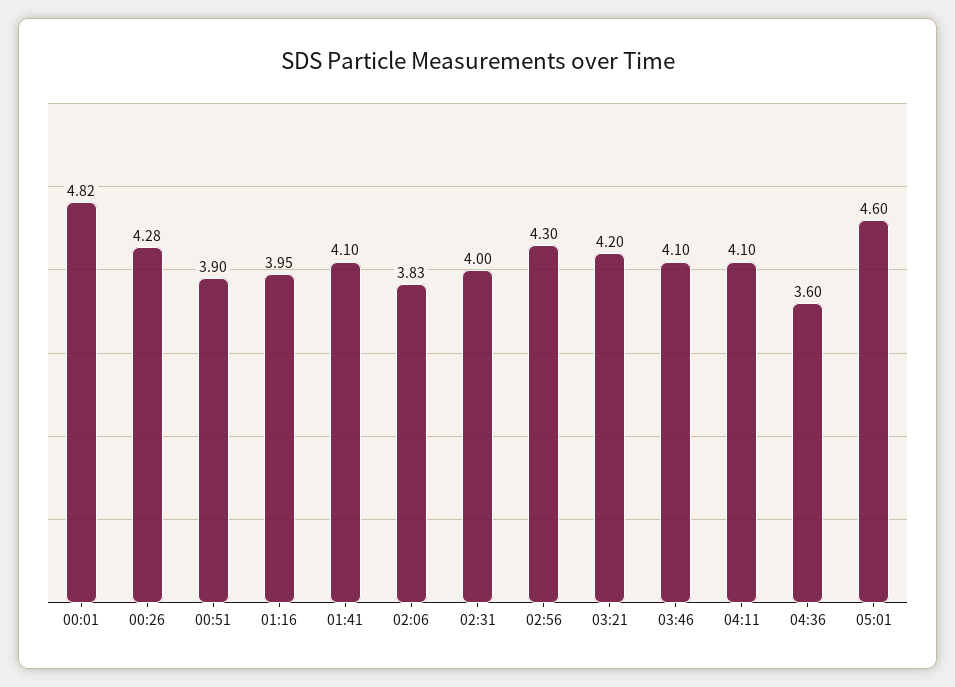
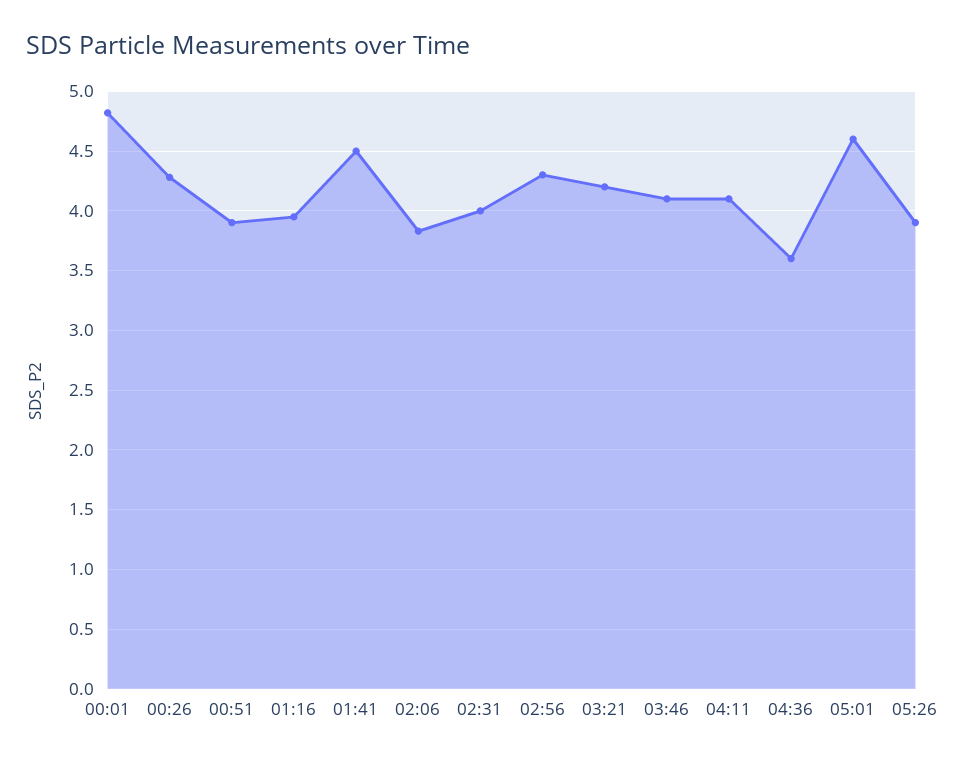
01:41: 4.1 -> 4.5
05:26: none -> 3.9

